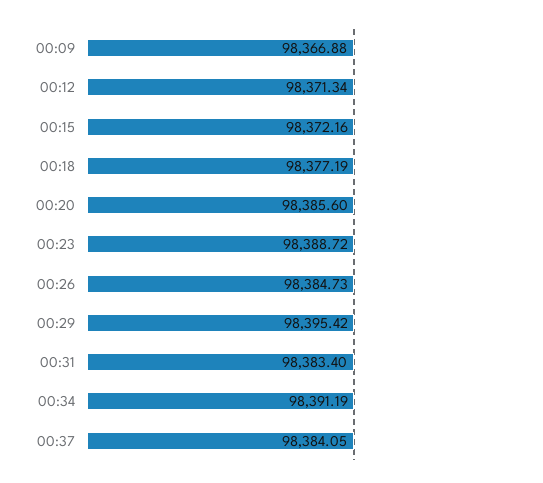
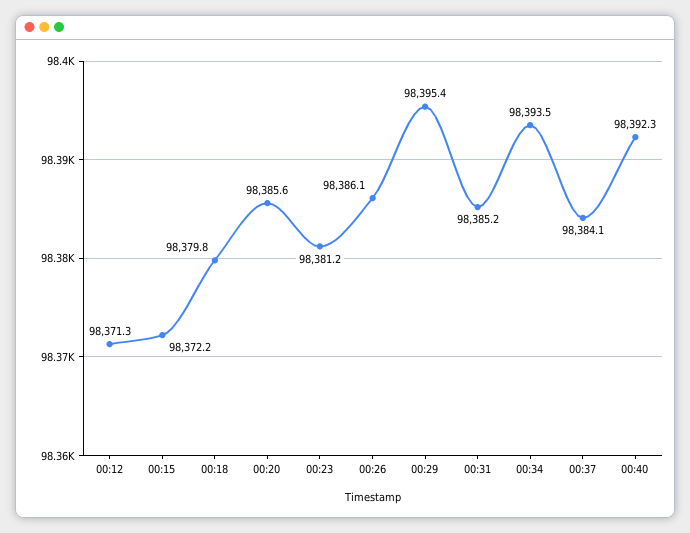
00:09: 98366.88 -> none
00:18: 98377.19 -> 98379.8
00:23: 98388.72 -> 98381.2
00:26: 98384.73 -> 98386.1
00:31: 98383.4 -> 98385.2
00:34: 98391.19 -> 98393.5
00:40: none -> 98392.3

